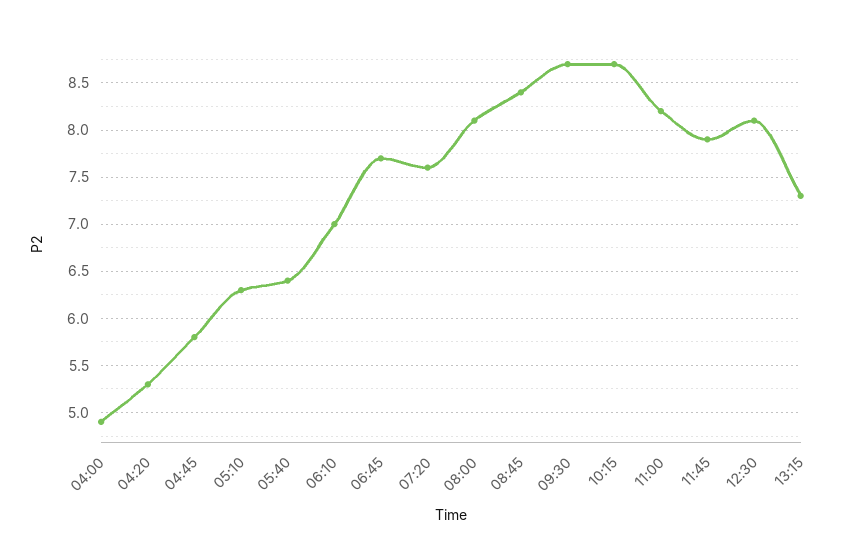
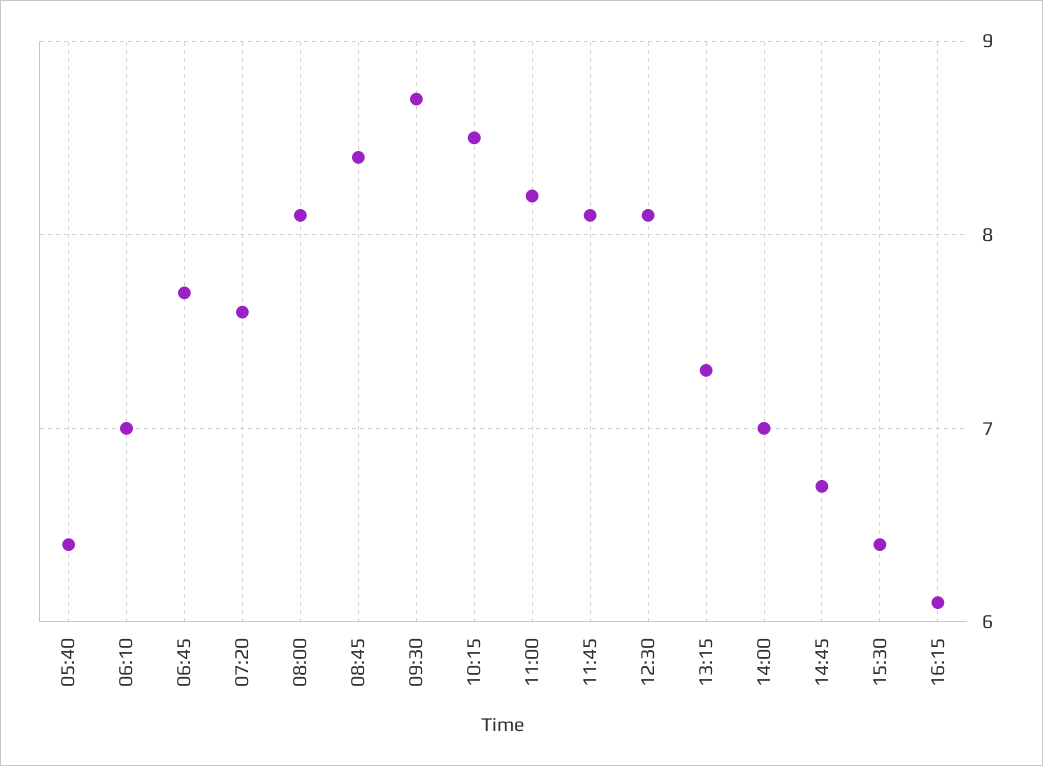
04:00: 4.9 -> none
04:20: 5.3 -> none
04:45: 5.8 -> none
05:10: 6.3 -> none
10:15: 8.7 -> 8.5
11:45: 7.9 -> 8.1
14:00: none -> 7
14:45: none -> 6.7
15:30: none -> 6.4
16:15: none -> 6.1

